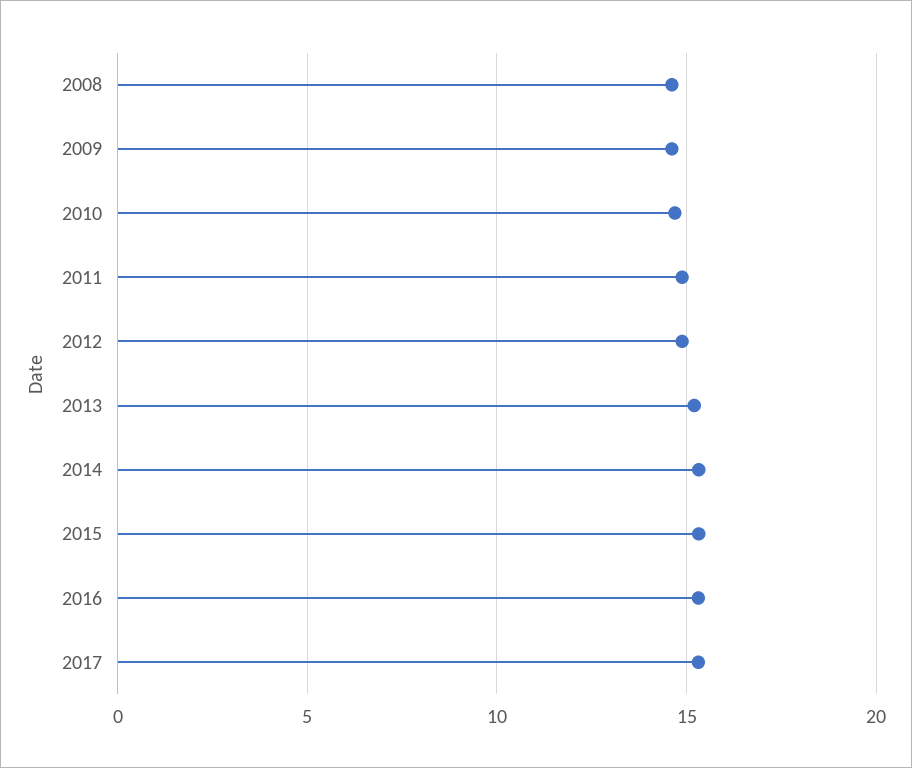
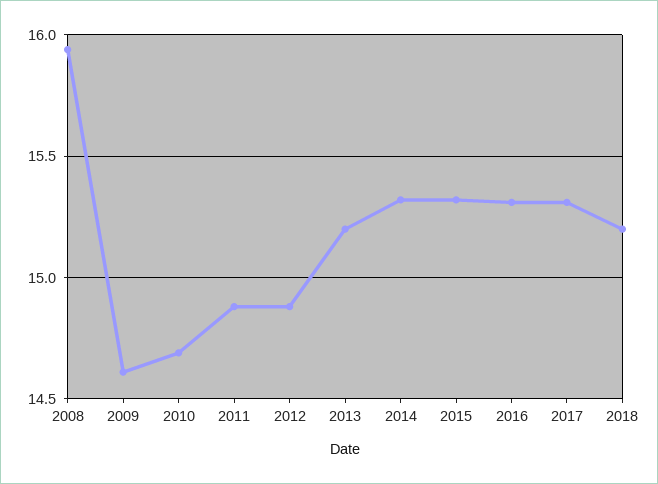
2008: 14.5 -> 15.95
2018: none -> 15.2

